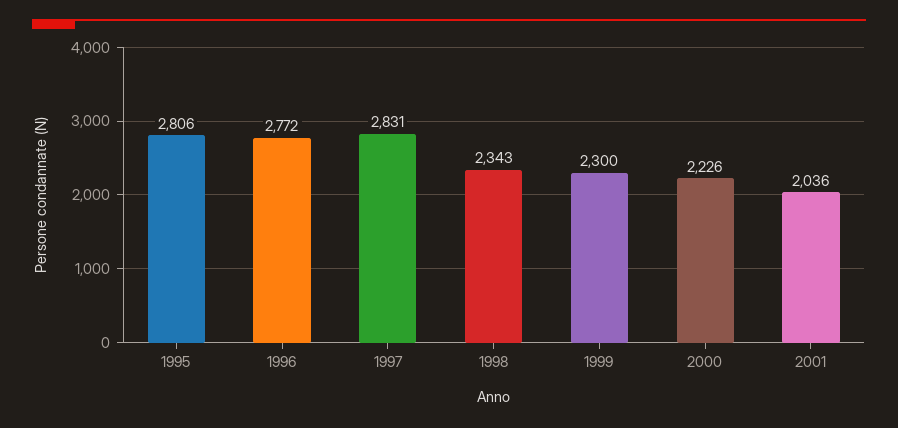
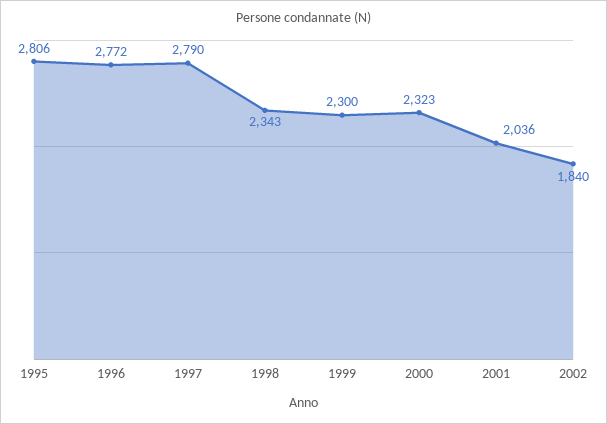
1997: 2831 -> 2790
2000: 2226 -> 2323
2002: none -> 1840

